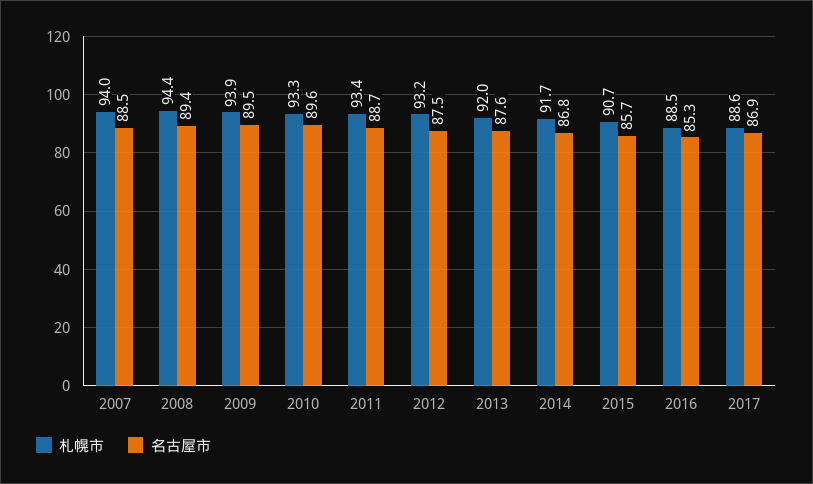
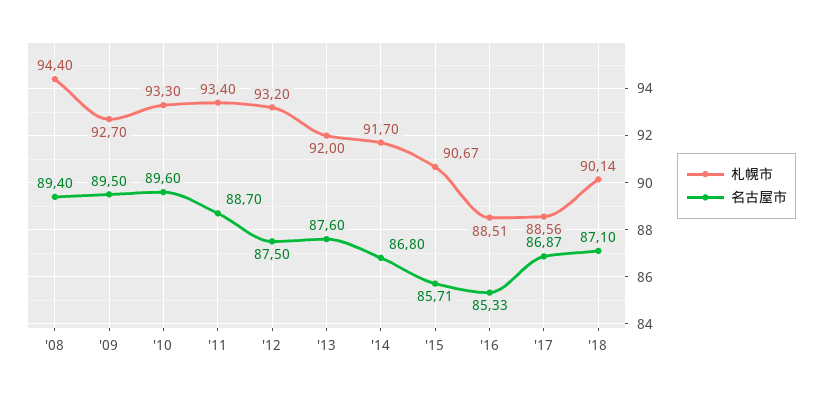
札幌市, 2007: 94 -> none
名古屋市, 2007: 88.5 -> none
札幌市, 2009: 93.9 -> 92.7
札幌市, '18: none -> 90.14
名古屋市, '18: none -> 87.1

